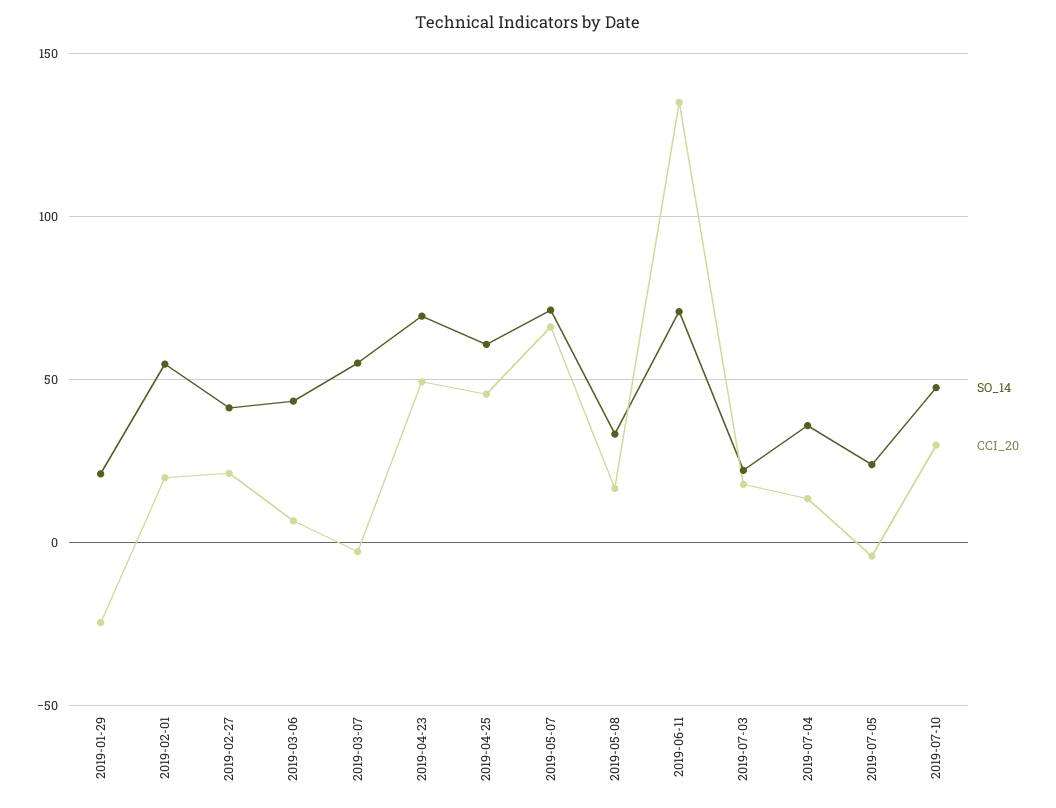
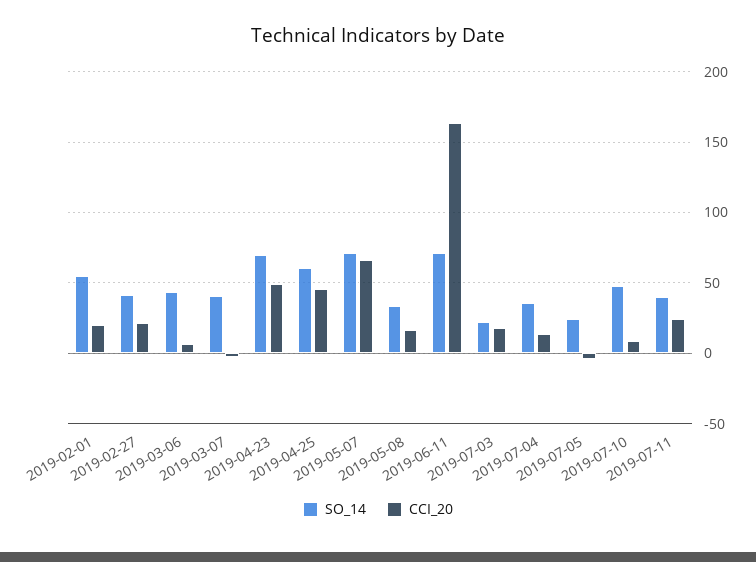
SO_14, 2019-01-29: 20 -> none
CCI_20, 2019-01-29: -25 -> none
SO_14, 2019-03-07: 55 -> 40
CCI_20, 2019-06-11: 135 -> 165
CCI_20, 2019-07-10: 30 -> 10
SO_14, 2019-07-11: none -> 40
CCI_20, 2019-07-11: none -> 25

